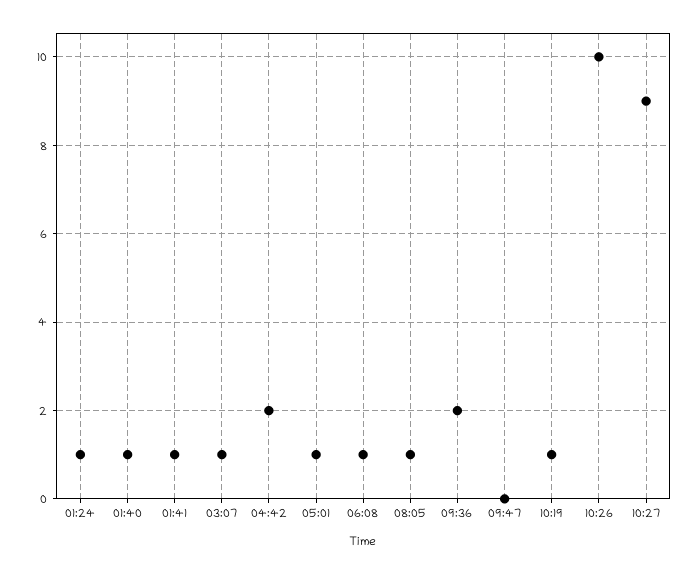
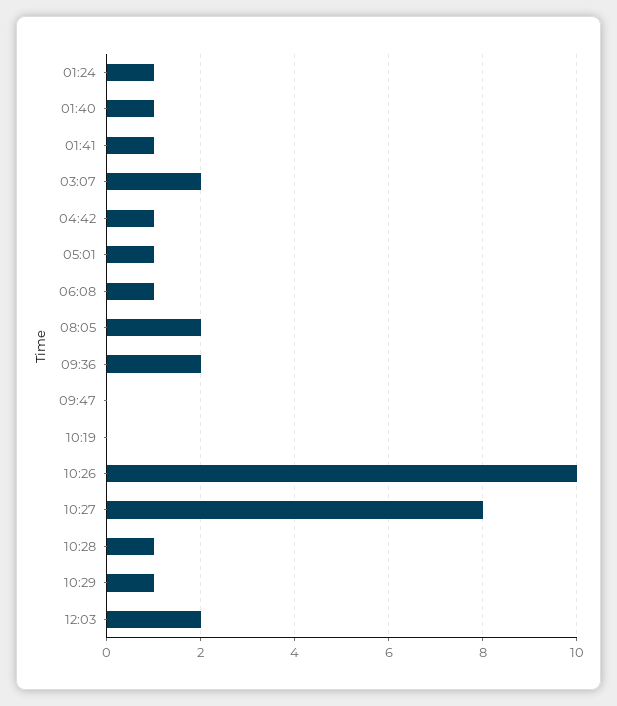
03:07: 1 -> 2
04:42: 2 -> 1
08:05: 1 -> 2
10:19: 1 -> 0
10:27: 9 -> 8
10:28: none -> 1
10:29: none -> 1
12:03: none -> 2

